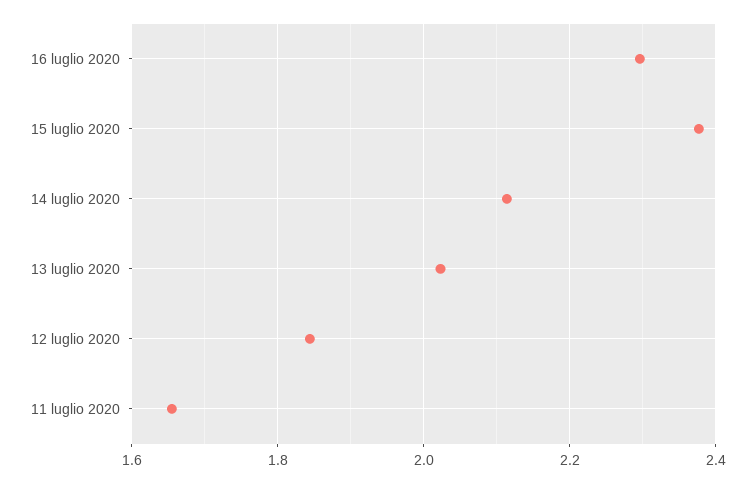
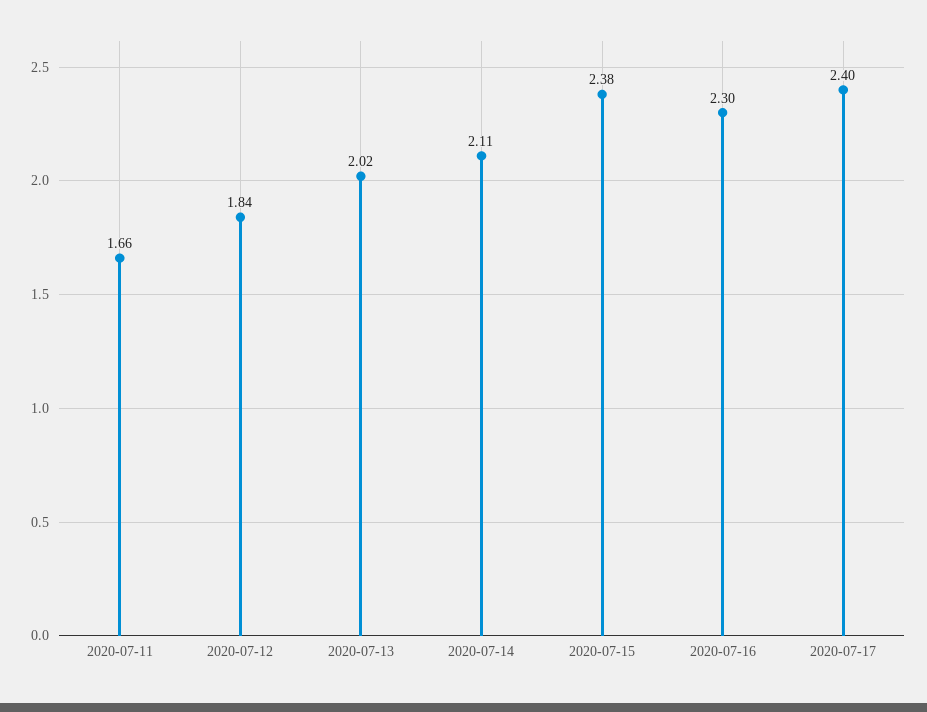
2020-07-17: none -> 2.4

